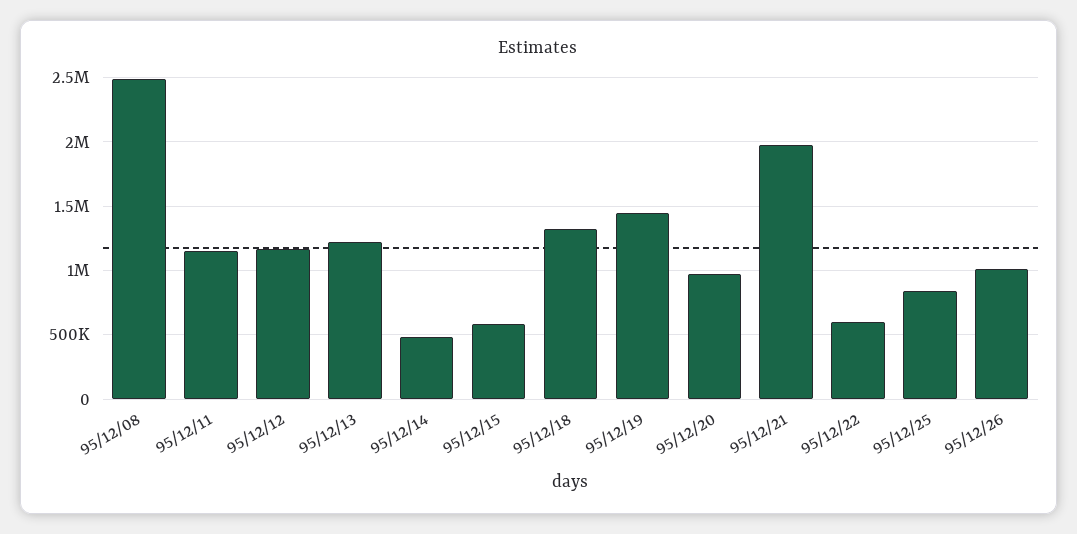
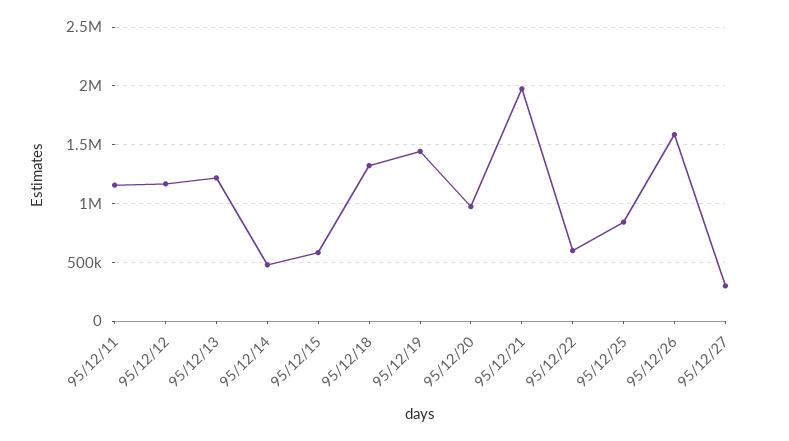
95/12/08: 2500000 -> none
95/12/26: 1000000 -> 1600000
95/12/27: none -> 300000

